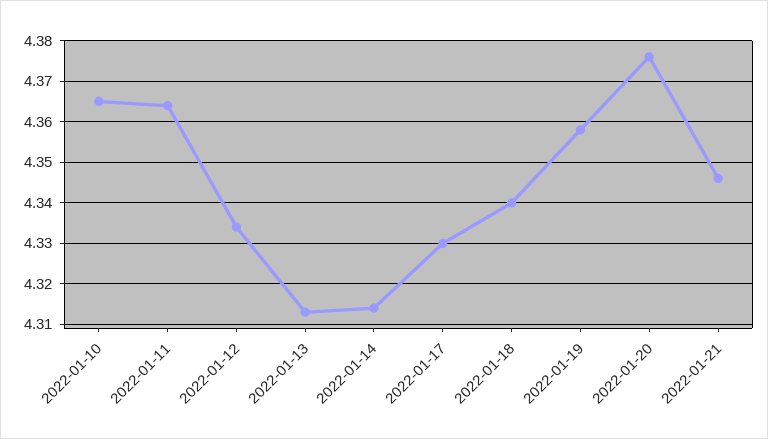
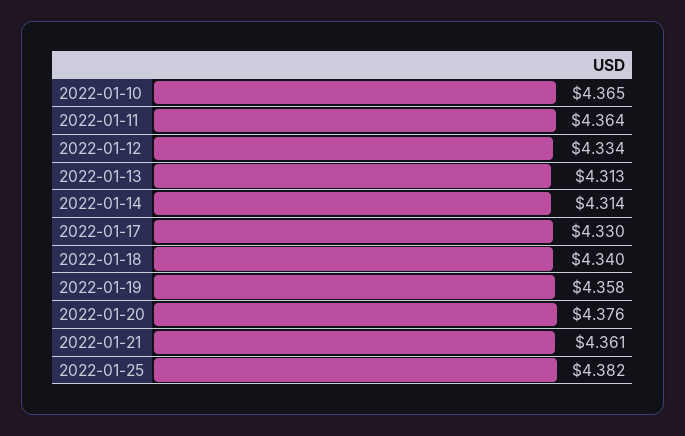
2022-01-21: 4.345 -> 4.361
2022-01-25: none -> 4.382

